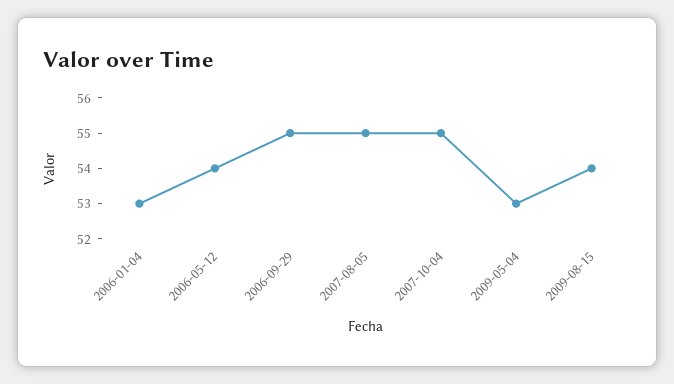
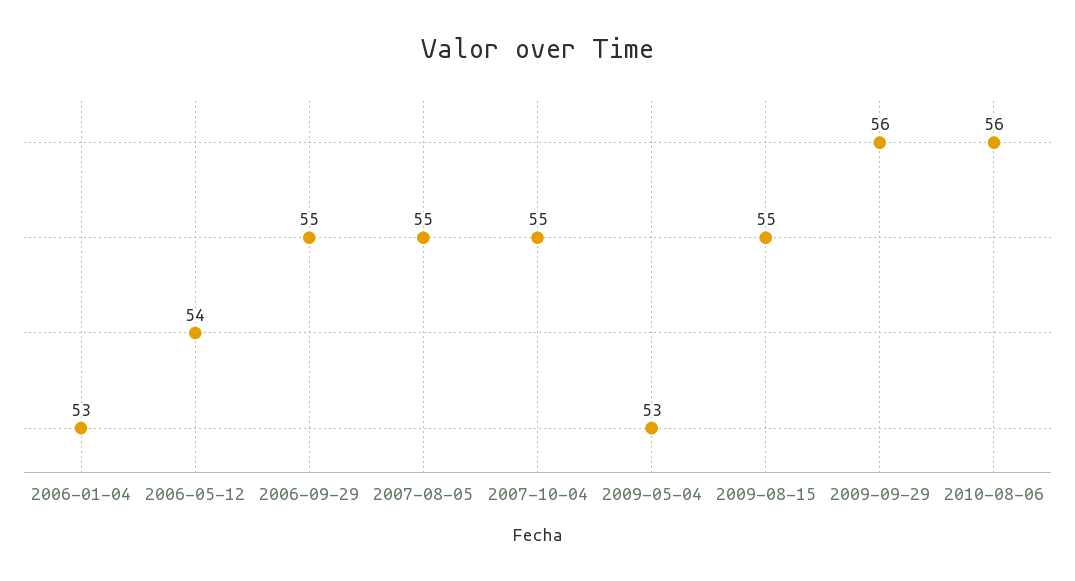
2009-08-15: 54 -> 55
2009-09-29: none -> 56
2010-08-06: none -> 56

